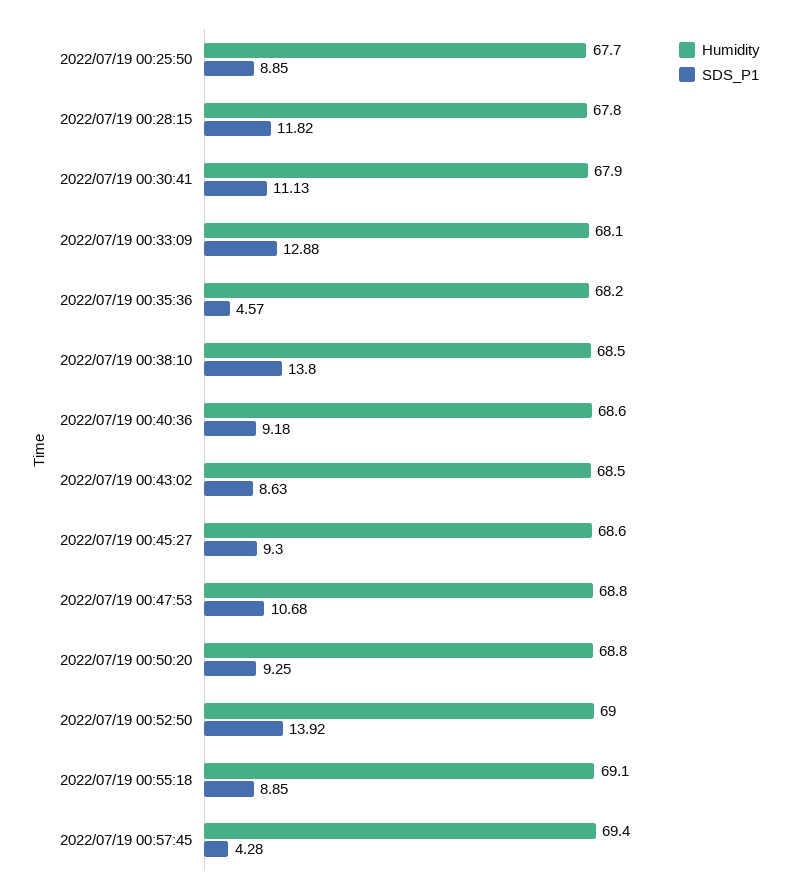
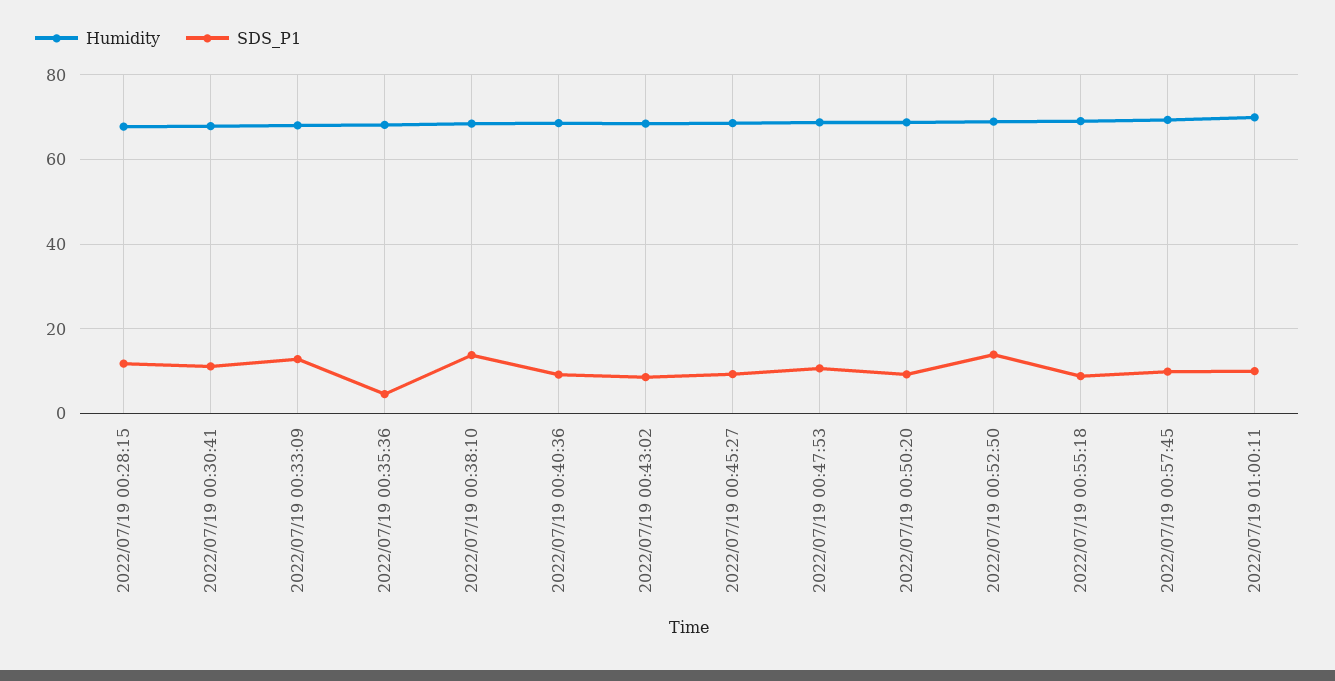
Humidity, 2022/07/19 00:25:50: 67.7 -> none
SDS_P1, 2022/07/19 00:25:50: 8.85 -> none
SDS_P1, 2022/07/19 00:57:45: 4.28 -> 10
Humidity, 2022/07/19 01:00:11: none -> 70
SDS_P1, 2022/07/19 01:00:11: none -> 10

